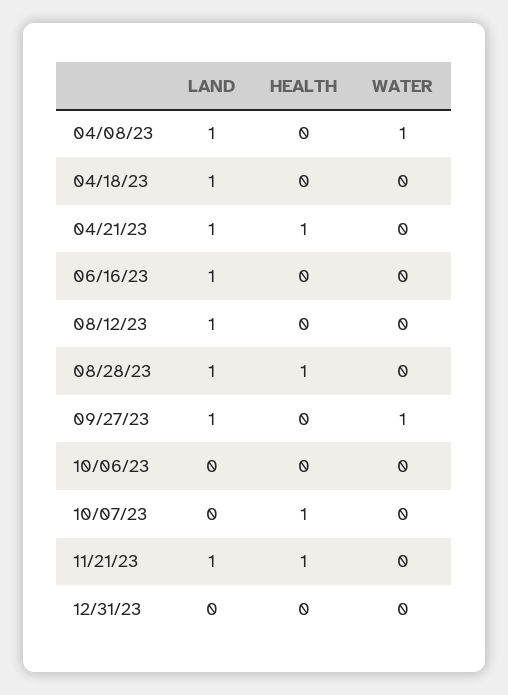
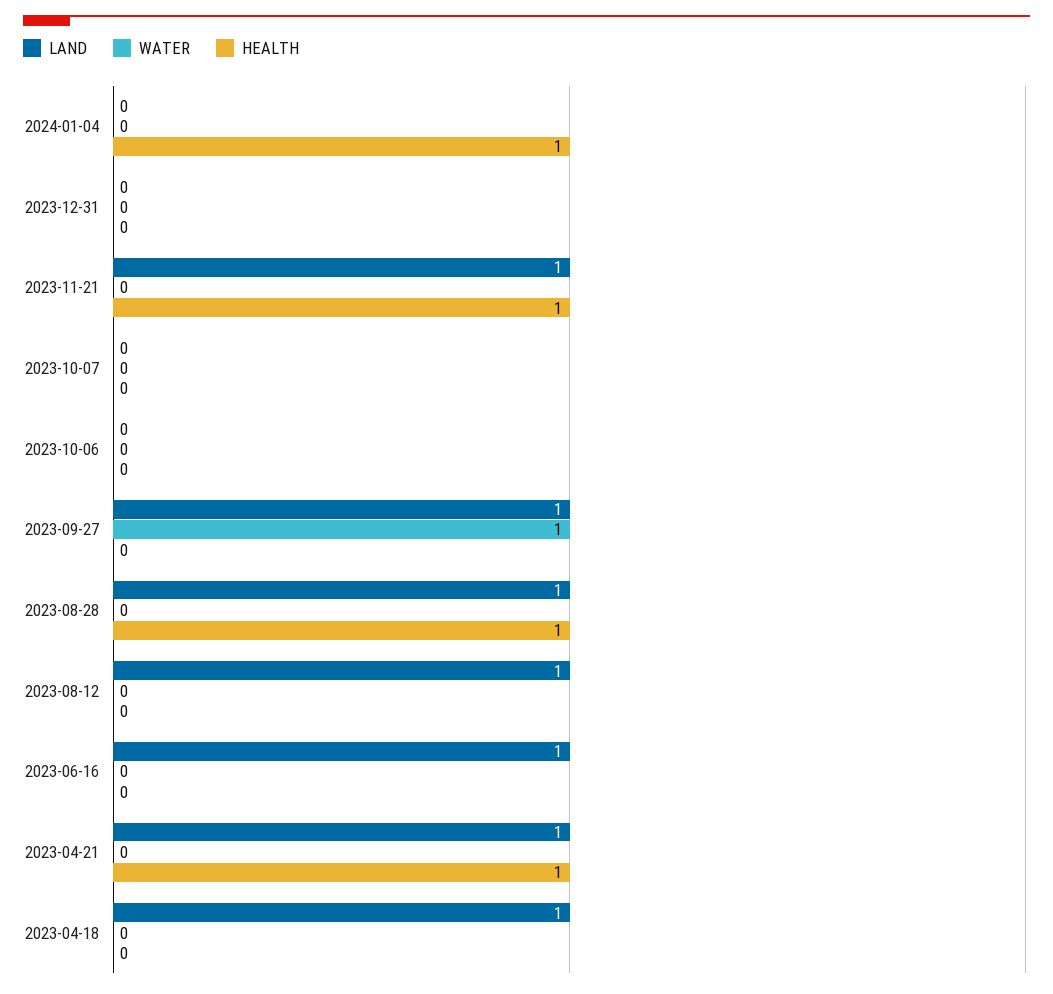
LAND, 04/08/23: 1 -> none
HEALTH, 04/08/23: 0 -> none
WATER, 04/08/23: 1 -> none
HEALTH, 10/07/23: 1 -> 0
LAND, 2024-01-04: none -> 0
WATER, 2024-01-04: none -> 0
HEALTH, 2024-01-04: none -> 1

